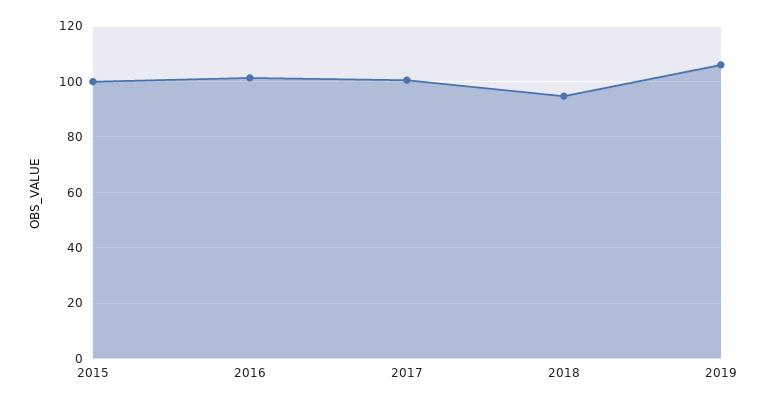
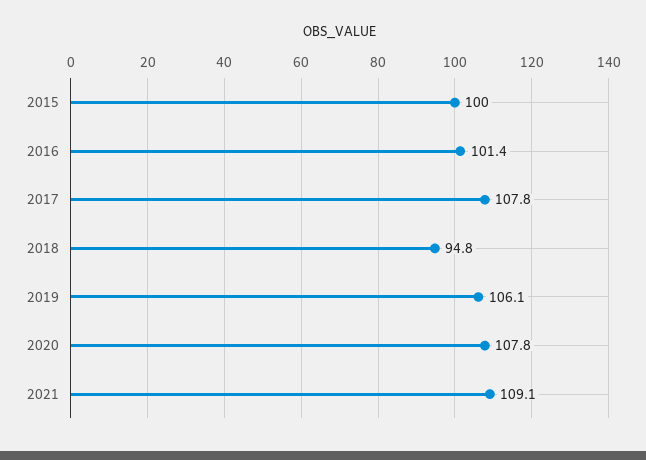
2017: 100 -> 107.8
2020: none -> 107.8
2021: none -> 109.1

